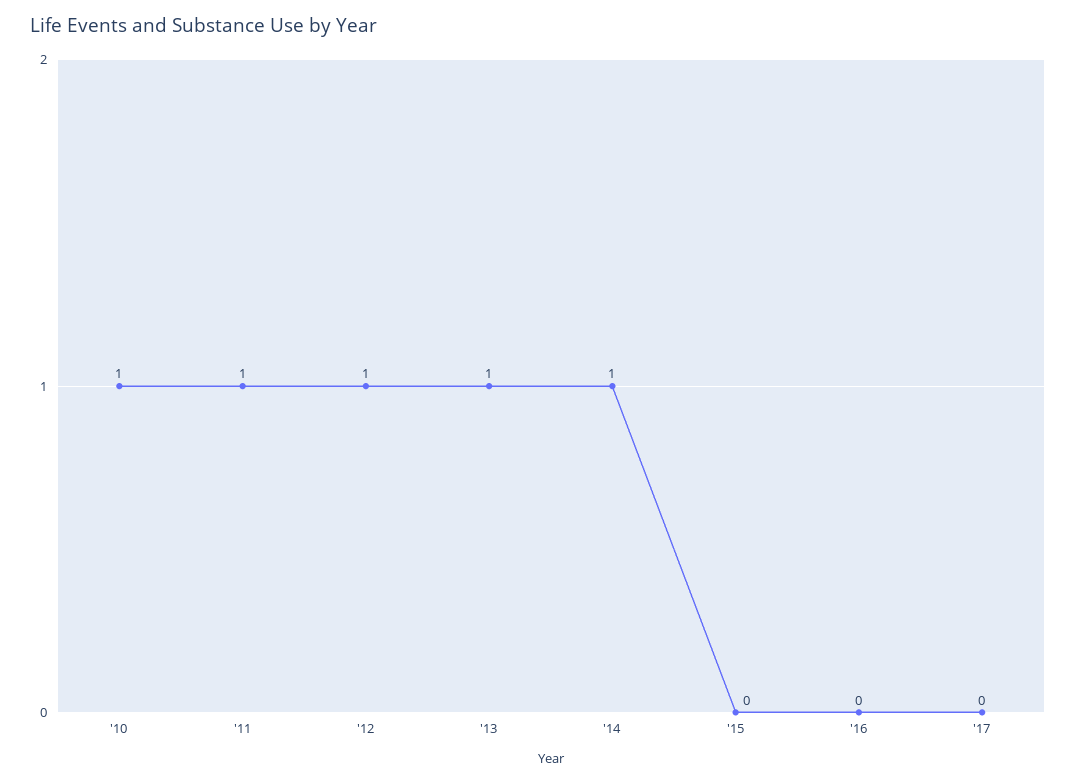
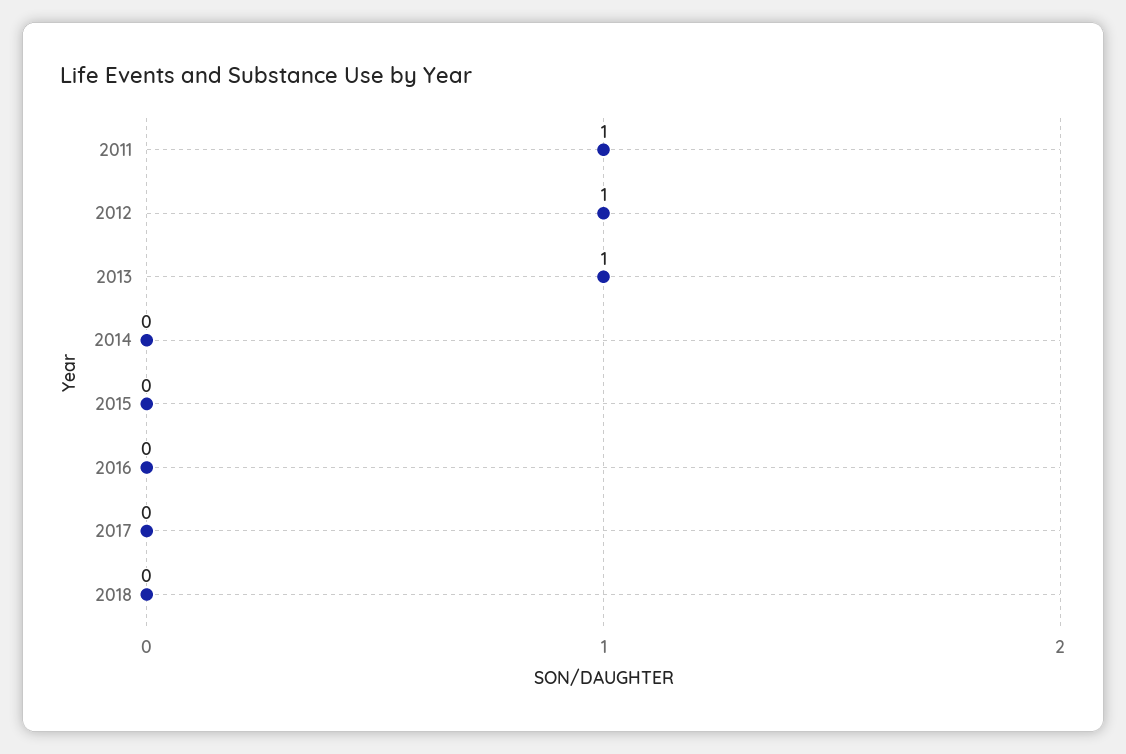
'10: 1 -> none
'14: 1 -> 0
2018: none -> 0

